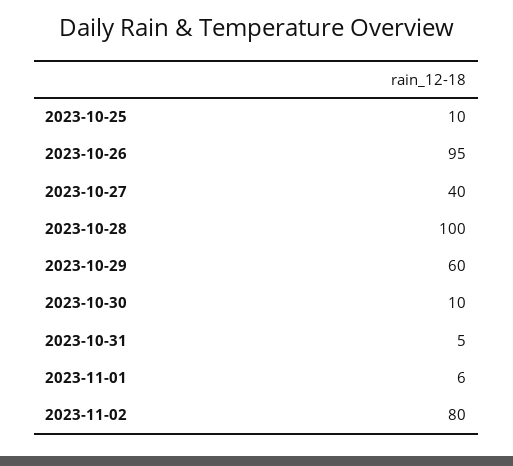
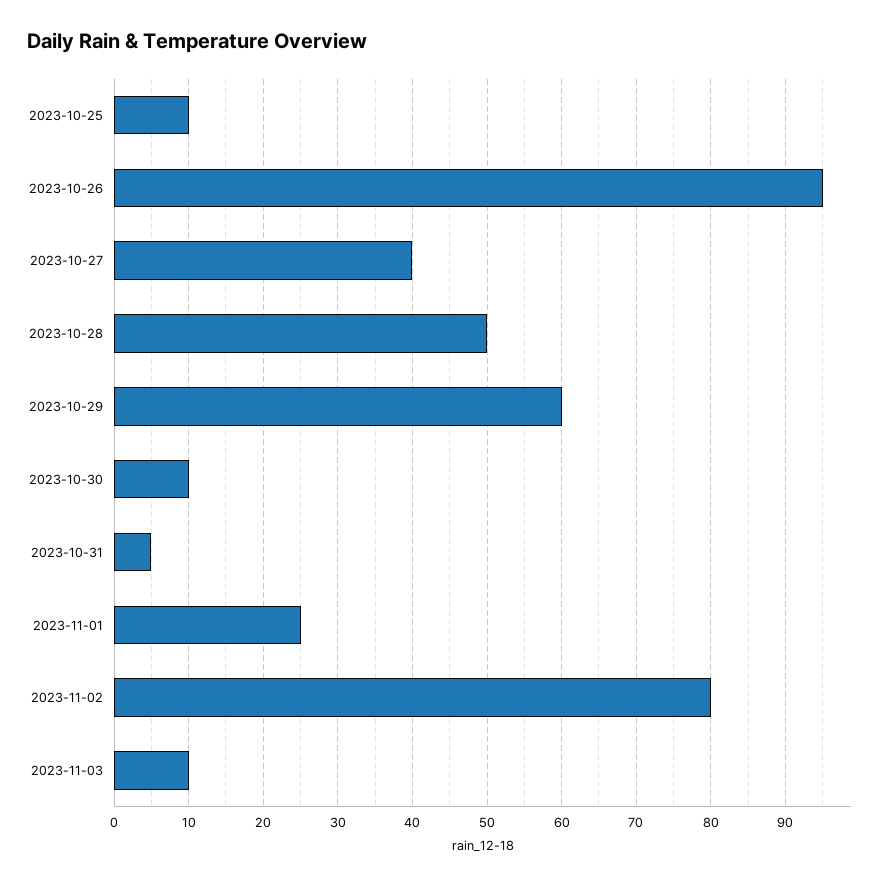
2023-10-28: 100 -> 50
2023-11-01: 6 -> 25
2023-11-03: none -> 10

